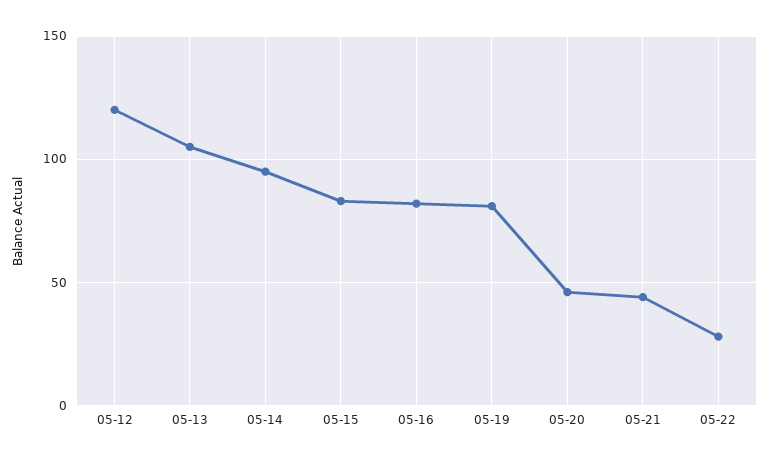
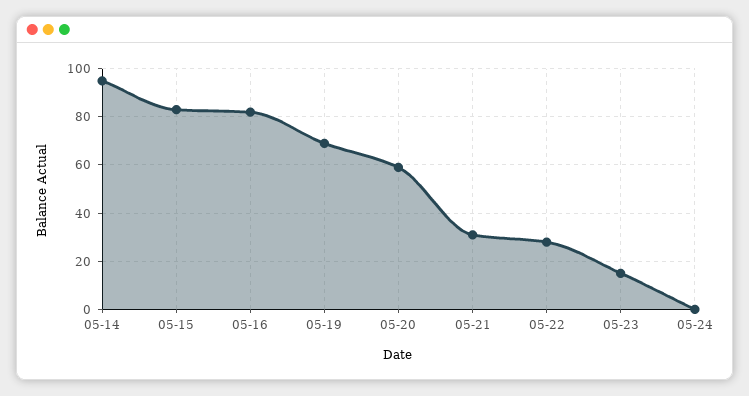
05-12: 120 -> none
05-13: 105 -> none
05-19: 80 -> 70
05-20: 45 -> 60
05-21: 45 -> 30
05-23: none -> 15
05-24: none -> 0

